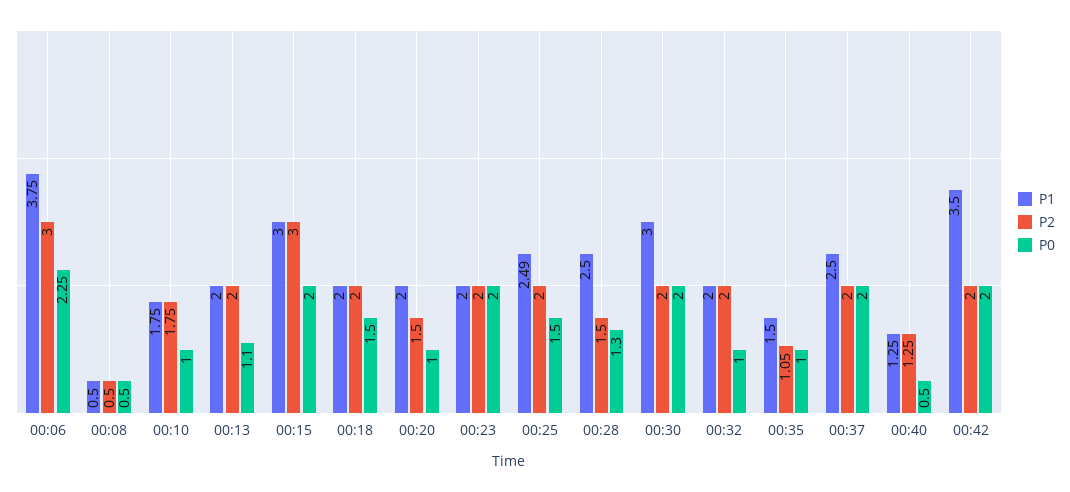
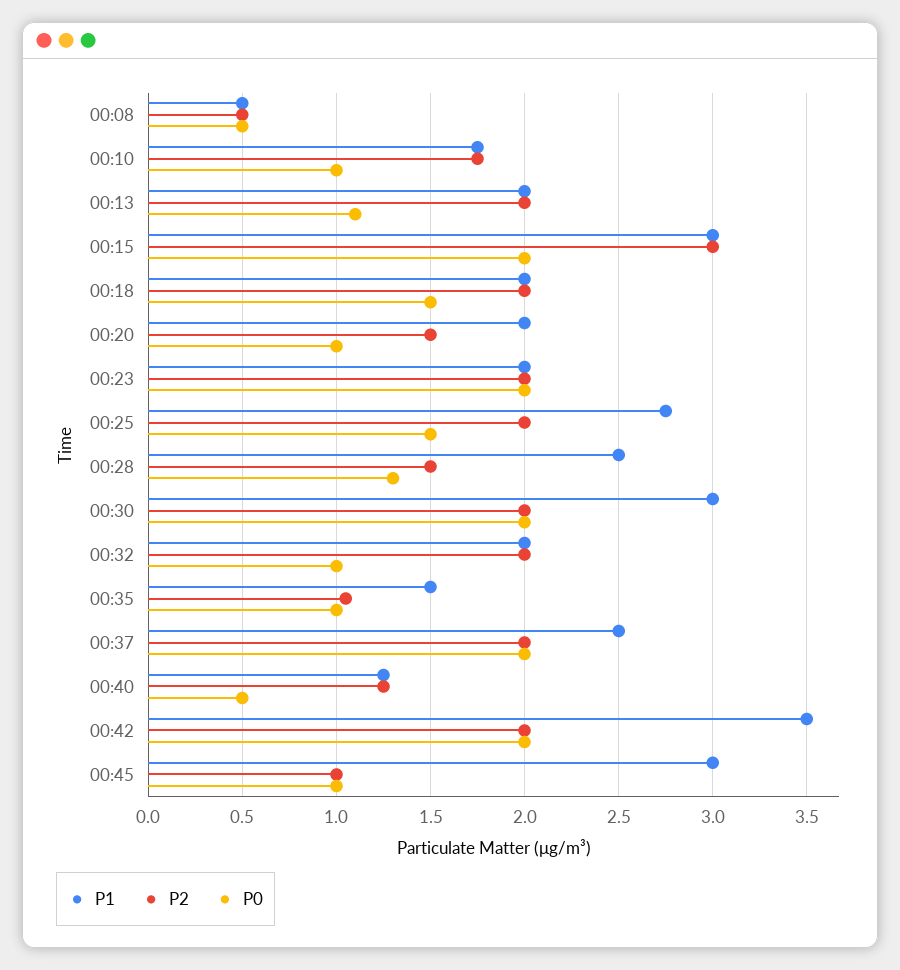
P1, 00:06: 3.75 -> none
P2, 00:06: 3 -> none
P0, 00:06: 2.25 -> none
P1, 00:25: 2.49 -> 2.75
P1, 00:45: none -> 3
P2, 00:45: none -> 1
P0, 00:45: none -> 1

